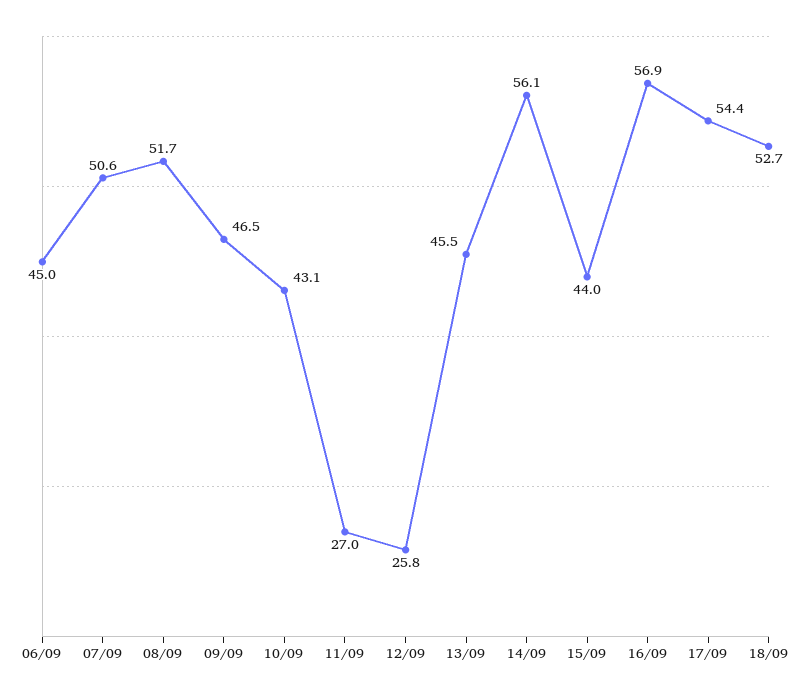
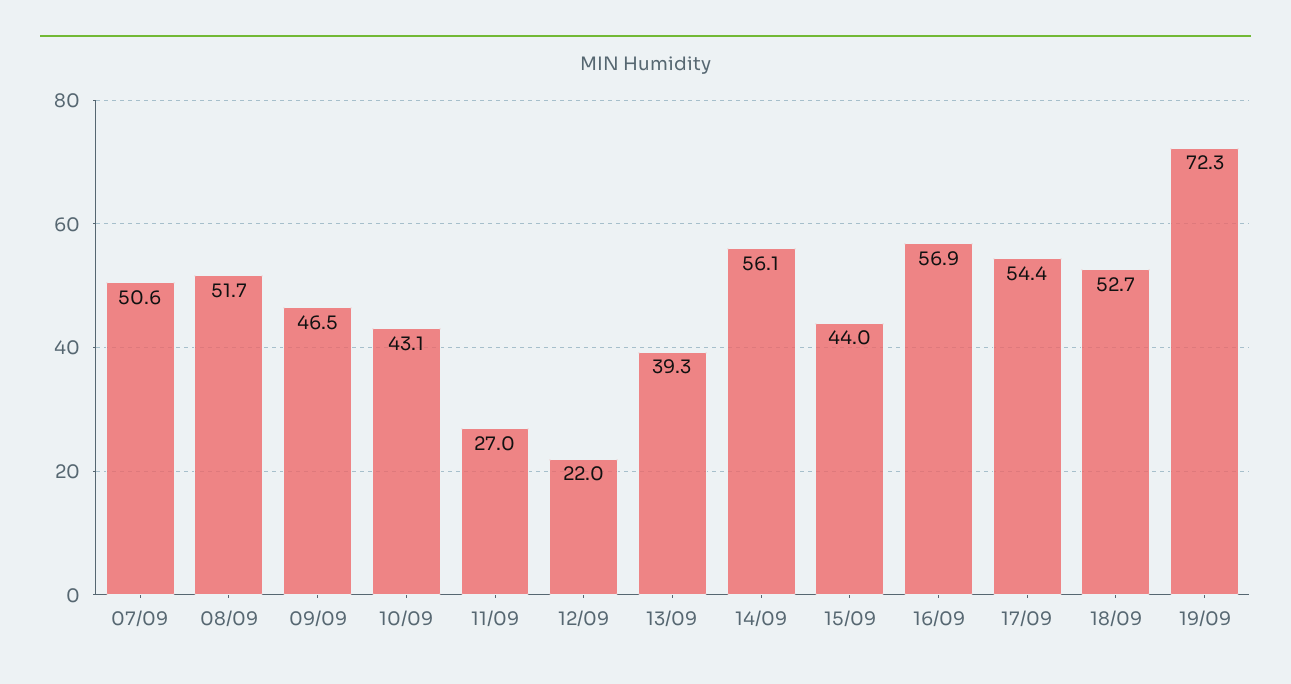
06/09: 45 -> none
12/09: 25.8 -> 22
13/09: 45.5 -> 39.3
19/09: none -> 72.3

